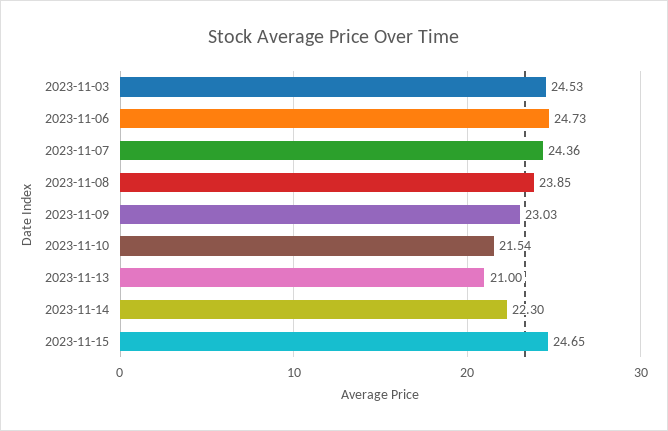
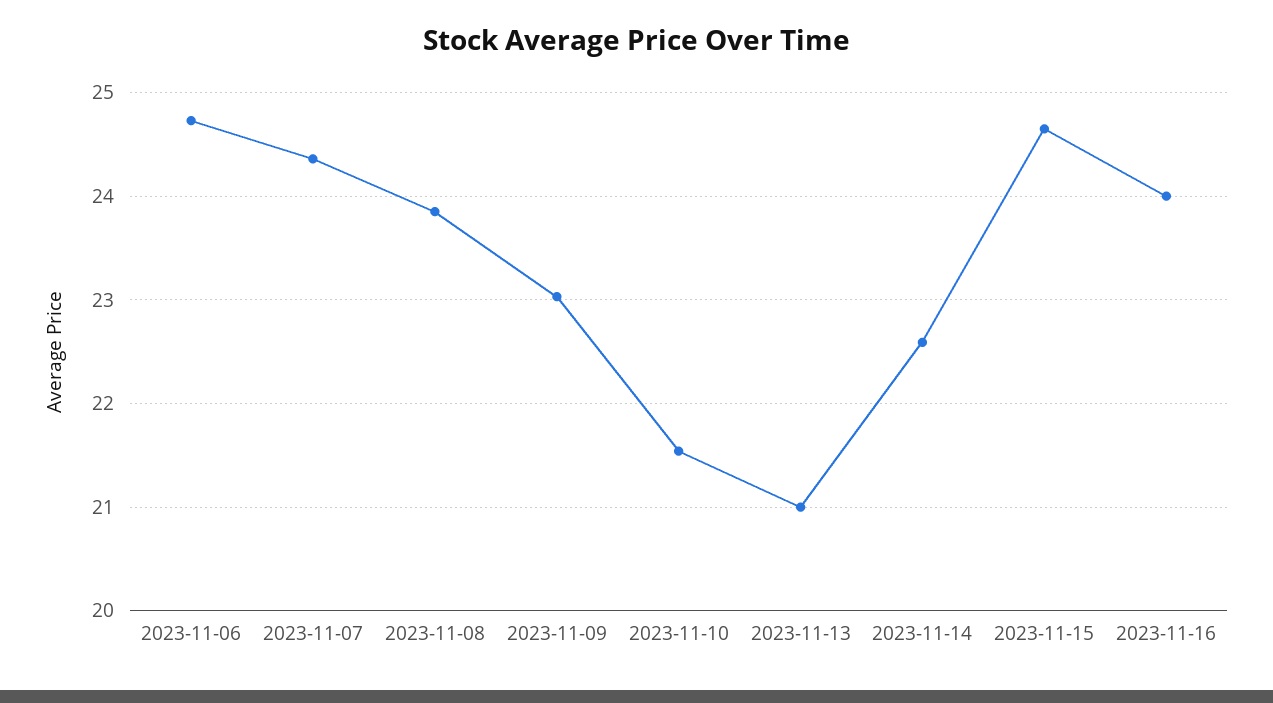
2023-11-03: 24.53 -> none
2023-11-14: 22.3 -> 22.6
2023-11-16: none -> 24

